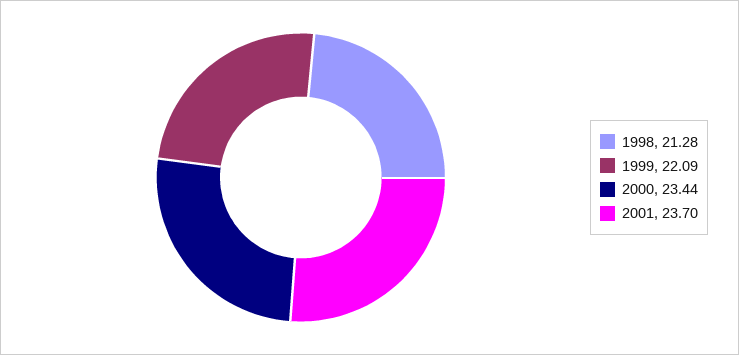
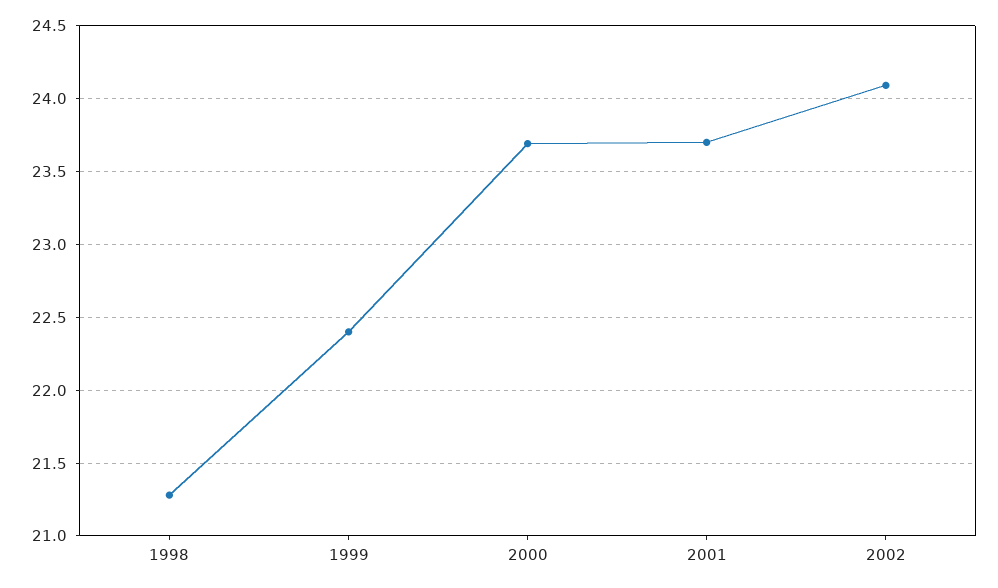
1999: 22.09 -> 22.4
2000: 23.44 -> 23.7
2002: none -> 24.1

